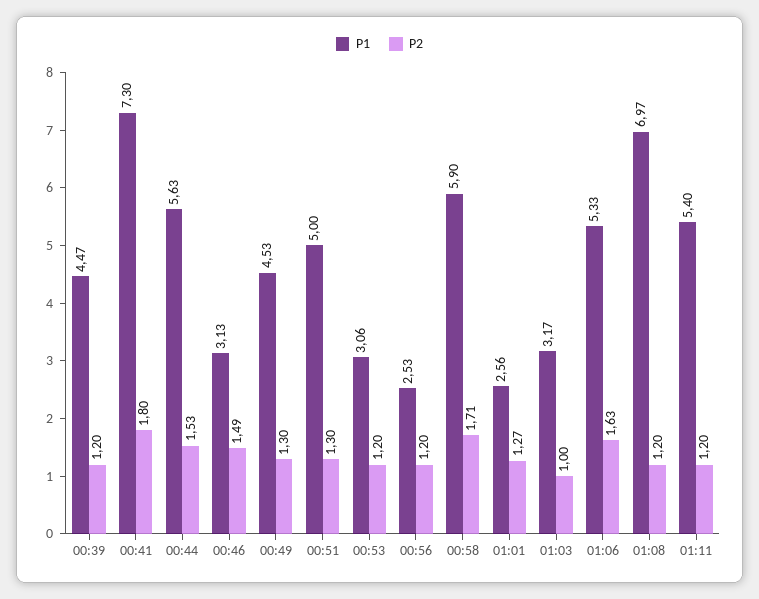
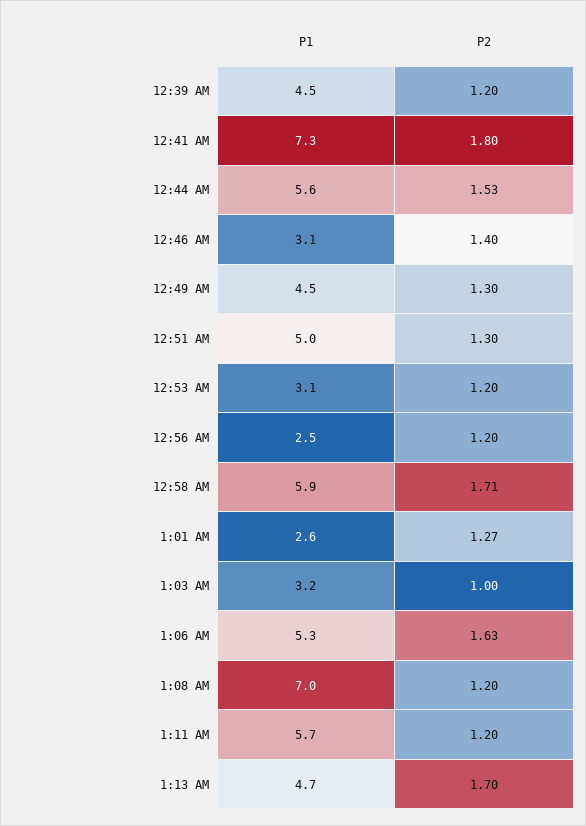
P2, 00:46: 1.49 -> 1.4
P1, 01:11: 5.4 -> 5.7
P1, 1:13 AM: none -> 4.7
P2, 1:13 AM: none -> 1.7

